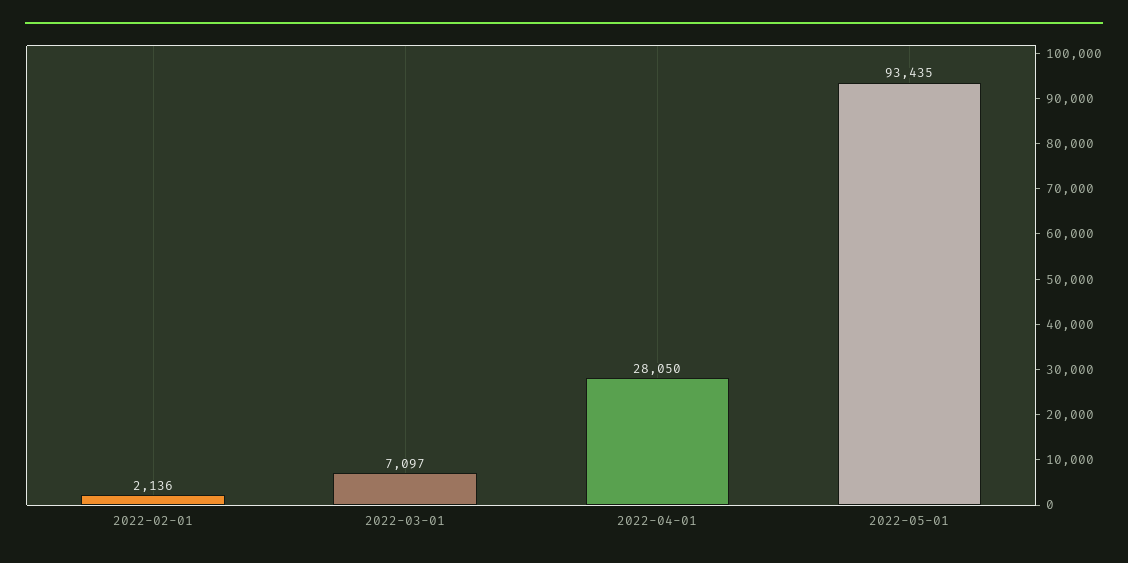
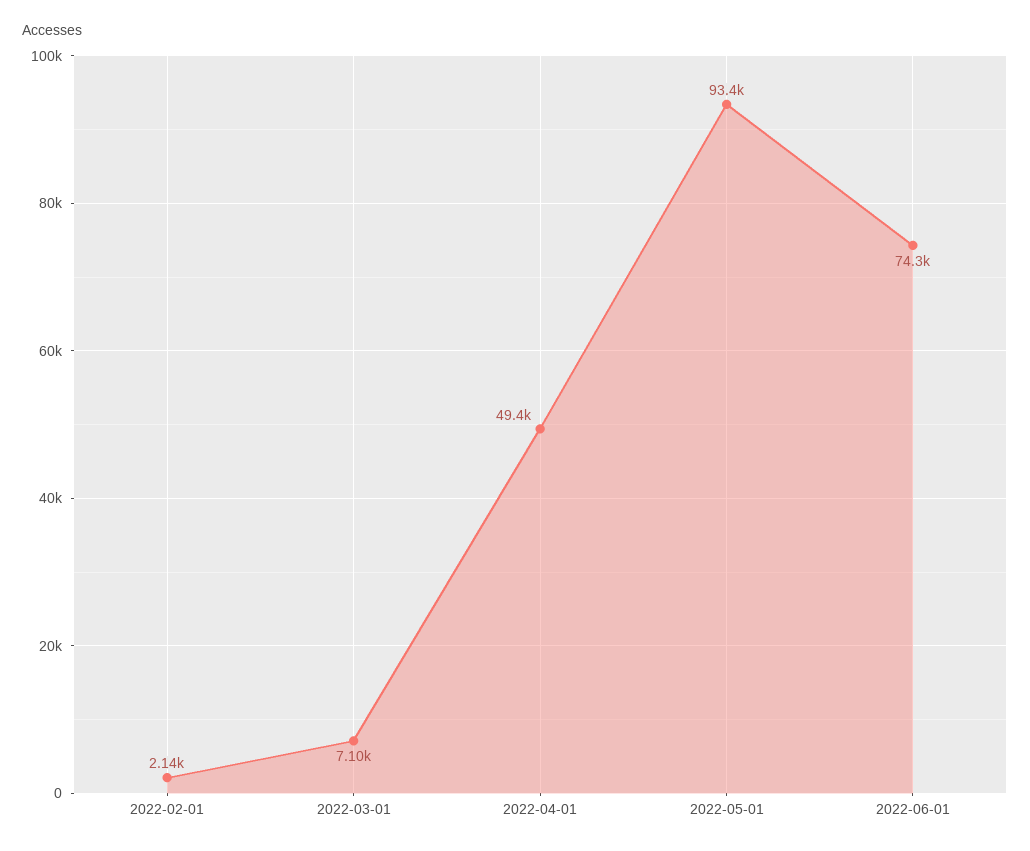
2022-04-01: 28050 -> 49400
2022-06-01: none -> 74300

